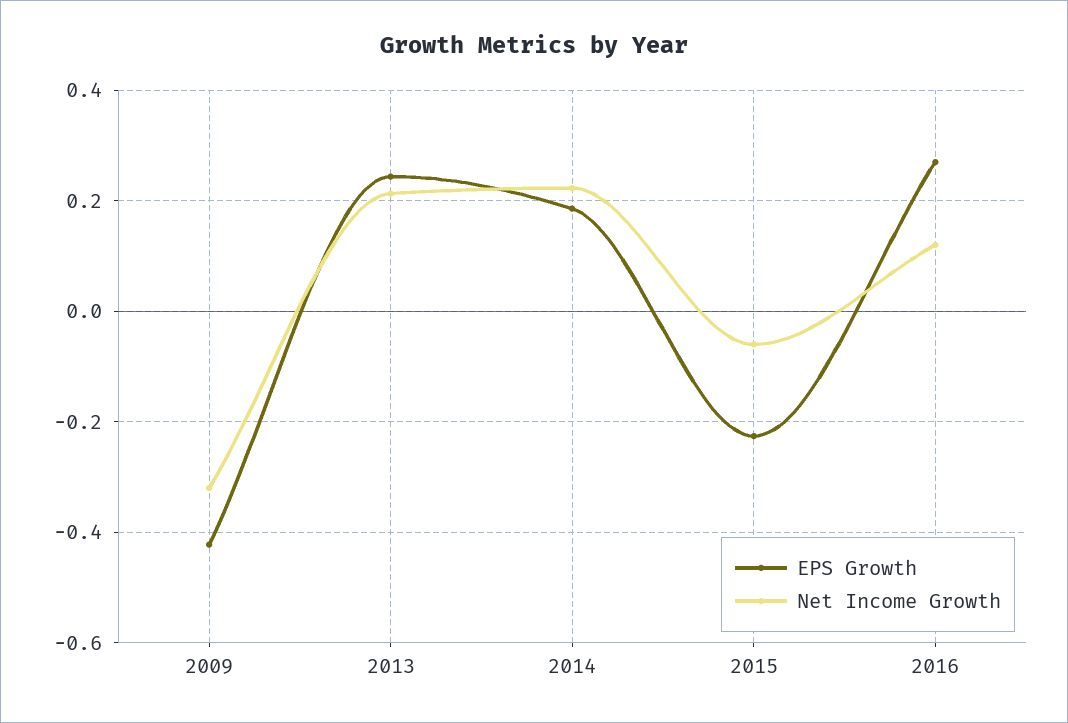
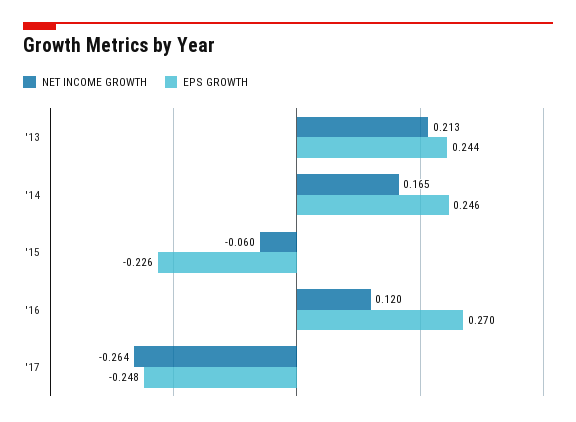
EPS Growth, 2009: -0.42 -> none
Net Income Growth, 2009: -0.32 -> none
EPS Growth, 2014: 0.18 -> 0.246
Net Income Growth, 2014: 0.22 -> 0.165
Net Income Growth, '17: none -> -0.264
EPS Growth, '17: none -> -0.248

